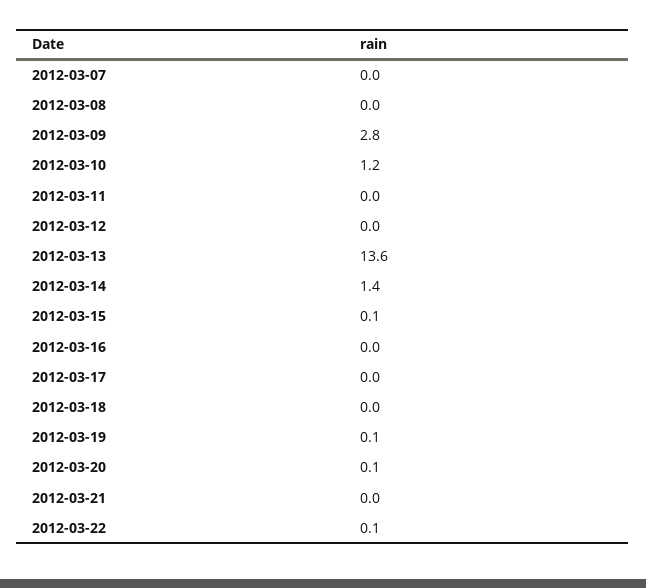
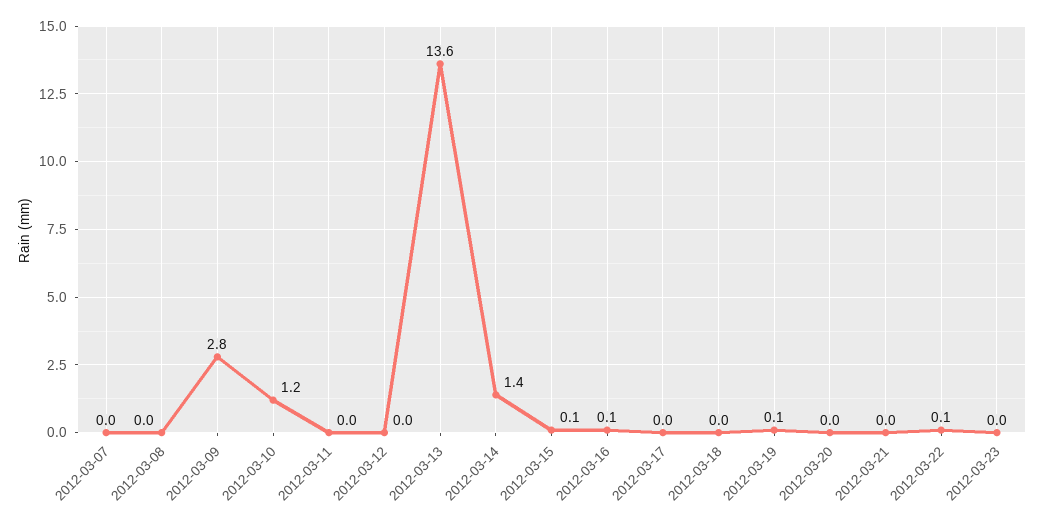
2012-03-16: 0 -> 0.1
2012-03-20: 0.1 -> 0
2012-03-23: none -> 0

